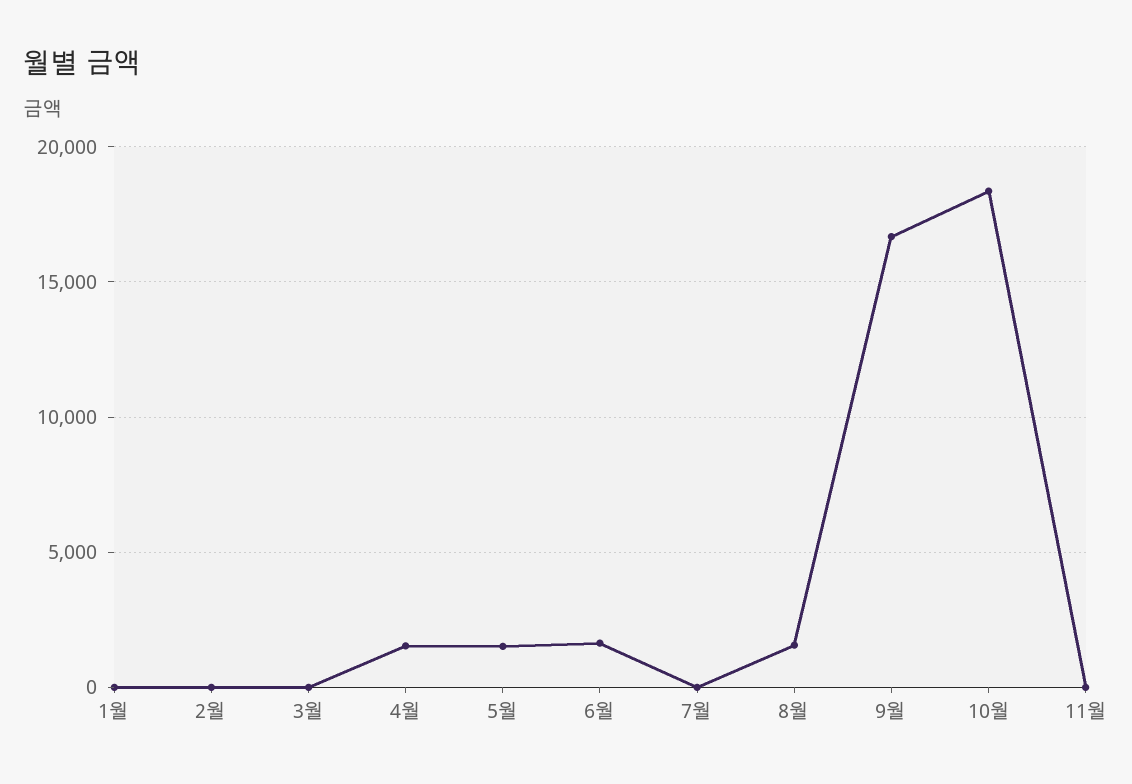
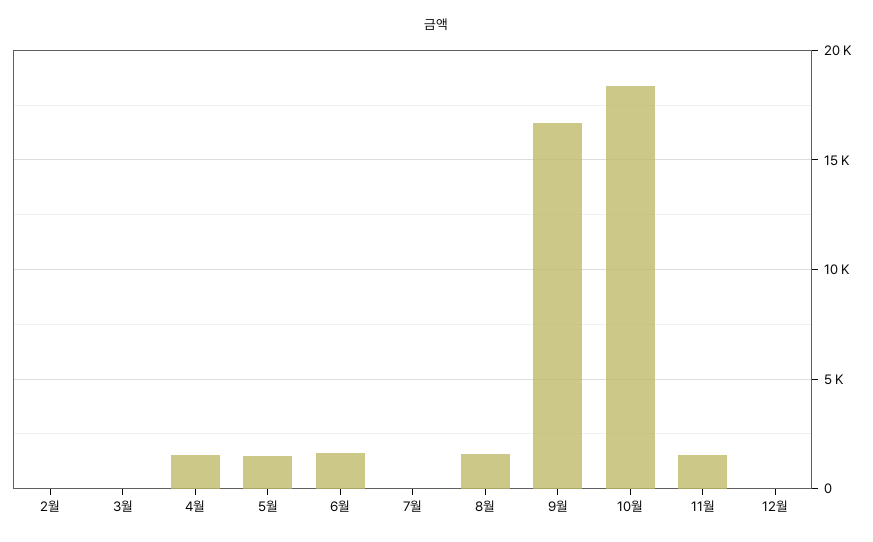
1월: 0 -> none
11월: 0 -> 1500
12월: none -> 0

